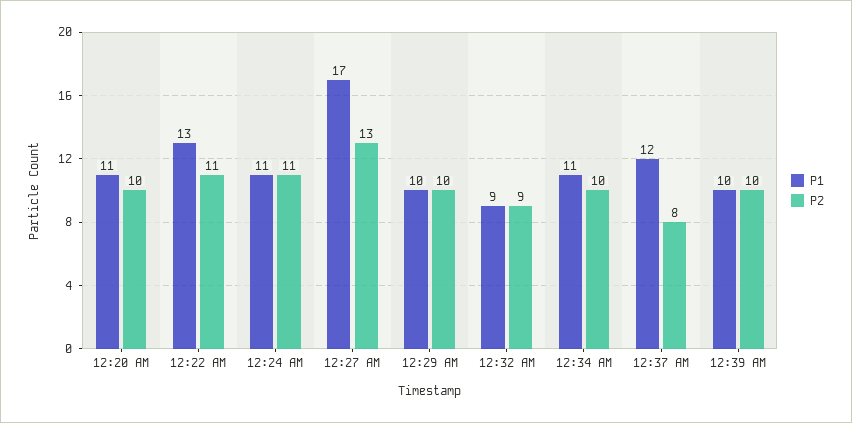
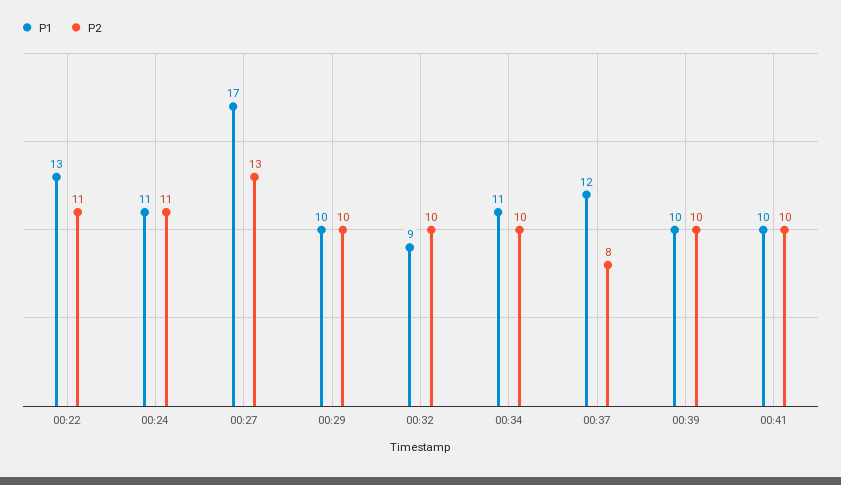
P1, 12:20 AM: 11 -> none
P2, 12:20 AM: 10 -> none
P2, 12:32 AM: 9 -> 10
P1, 00:41: none -> 10
P2, 00:41: none -> 10

